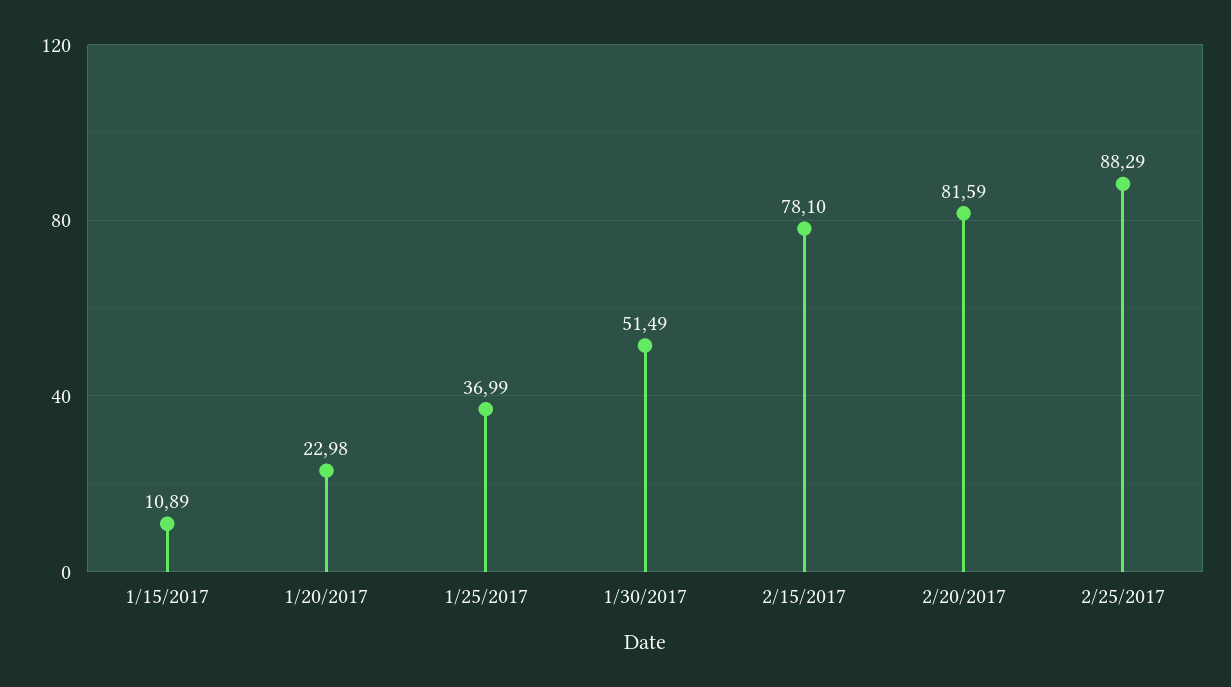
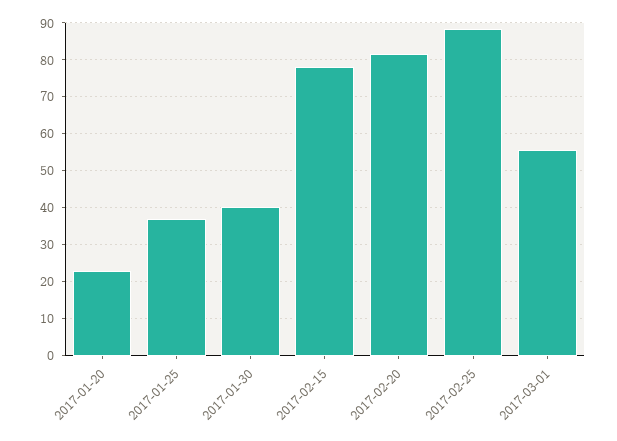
1/15/2017: 10.89 -> none
1/30/2017: 51.49 -> 40
2017-03-01: none -> 56

